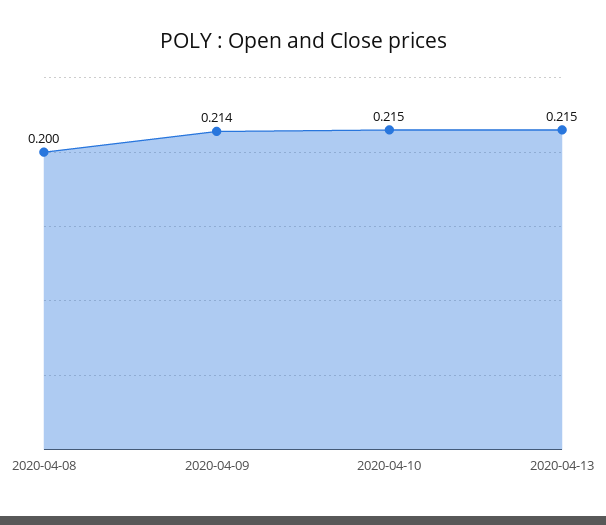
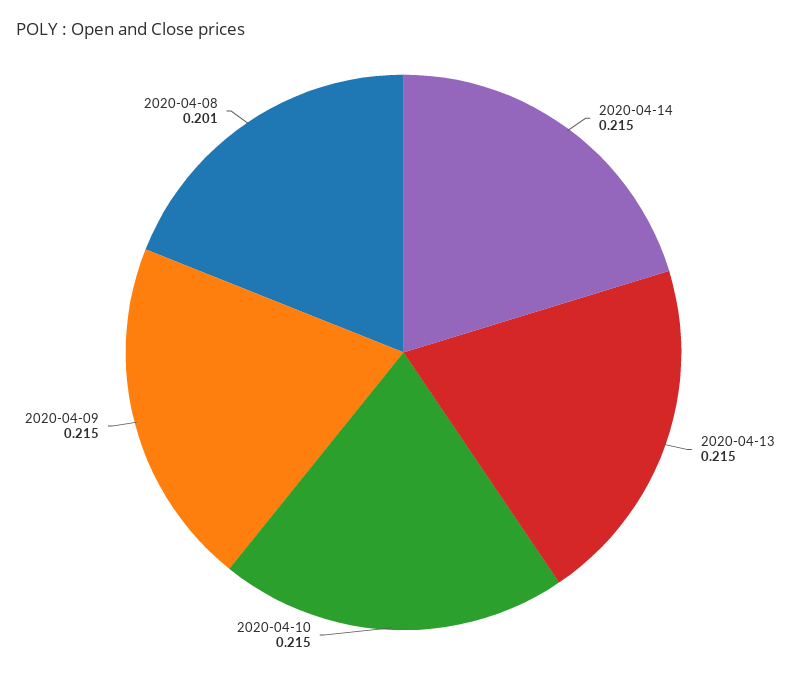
2020-04-08: 0.2 -> 0.201
2020-04-09: 0.214 -> 0.215
2020-04-14: none -> 0.215

